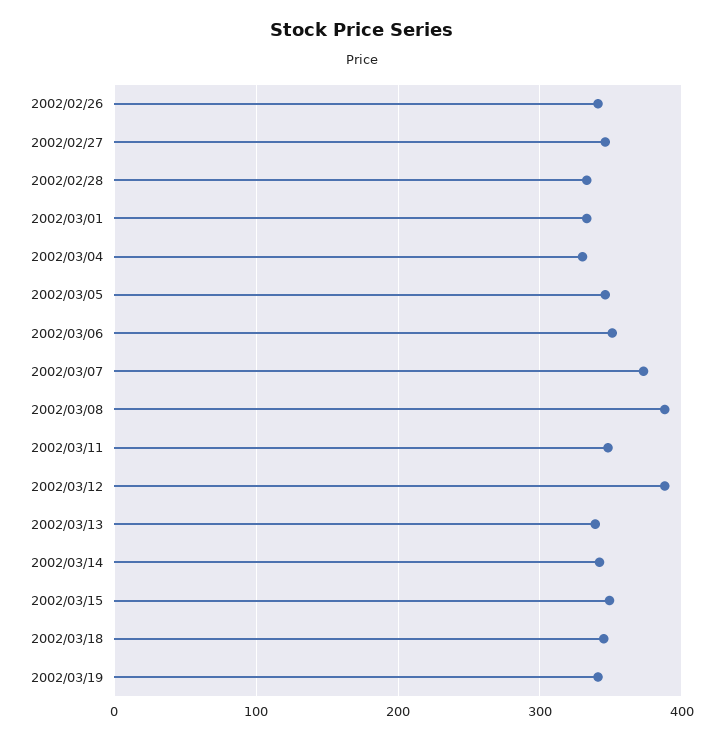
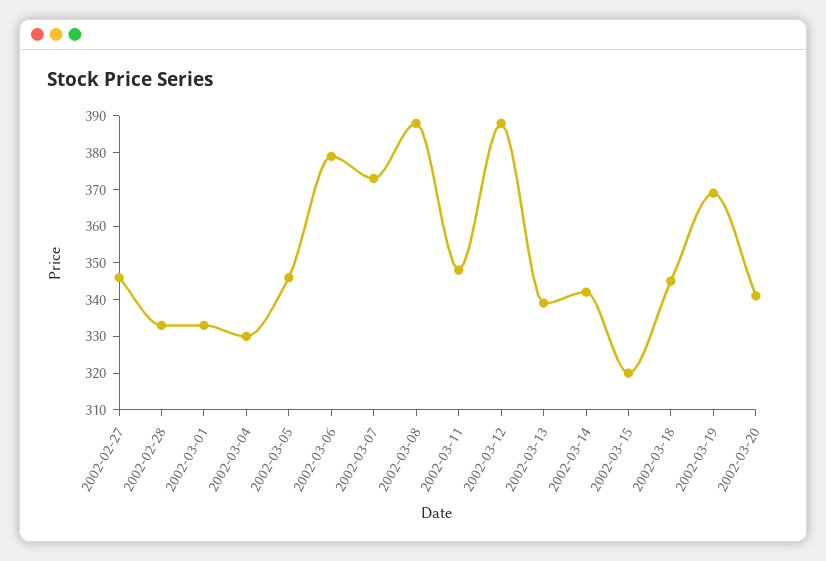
2002/02/26: 340 -> none
2002/03/06: 350 -> 380
2002/03/15: 350 -> 320
2002/03/19: 340 -> 370
2002-03-20: none -> 340

